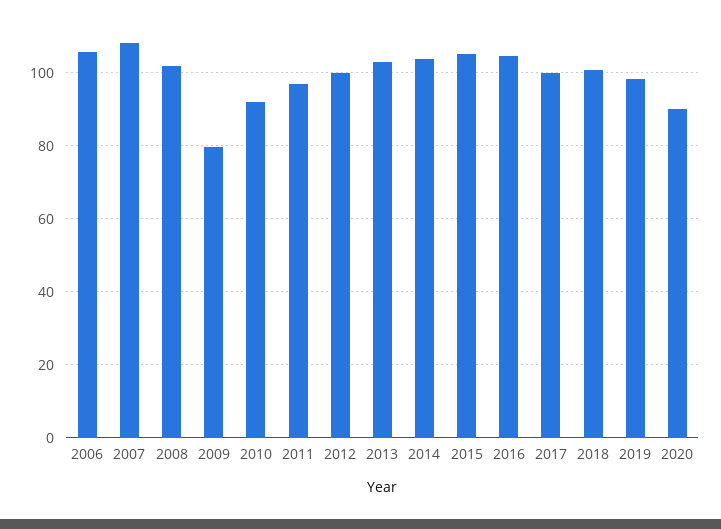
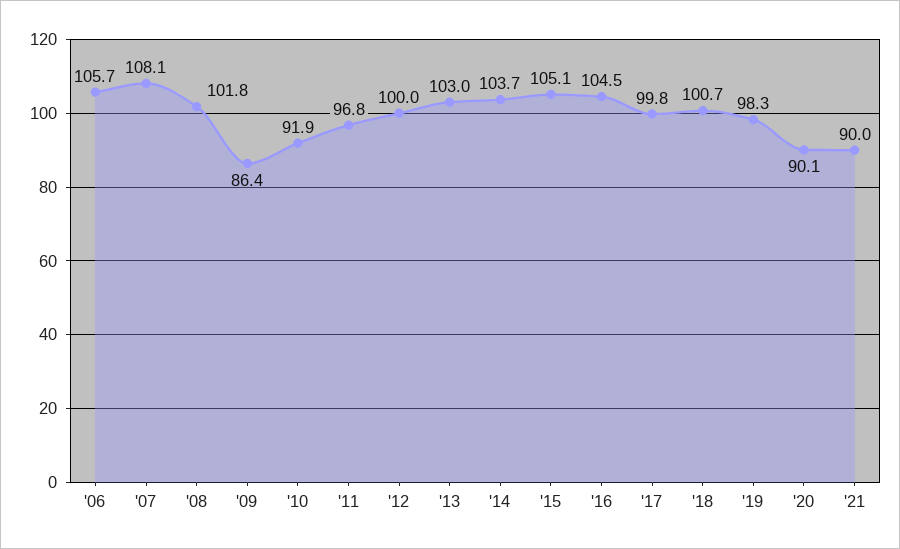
2009: 80 -> 86.4
'21: none -> 90

